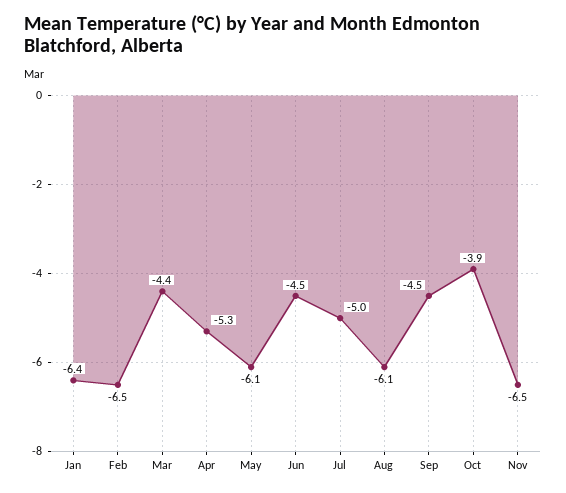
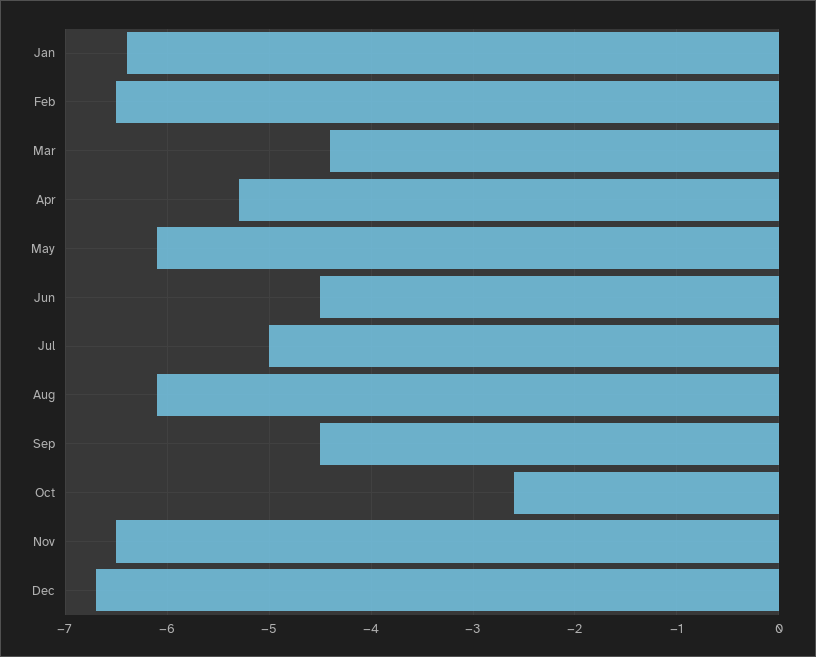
Oct: -3.9 -> -2.6
Dec: none -> -6.7

